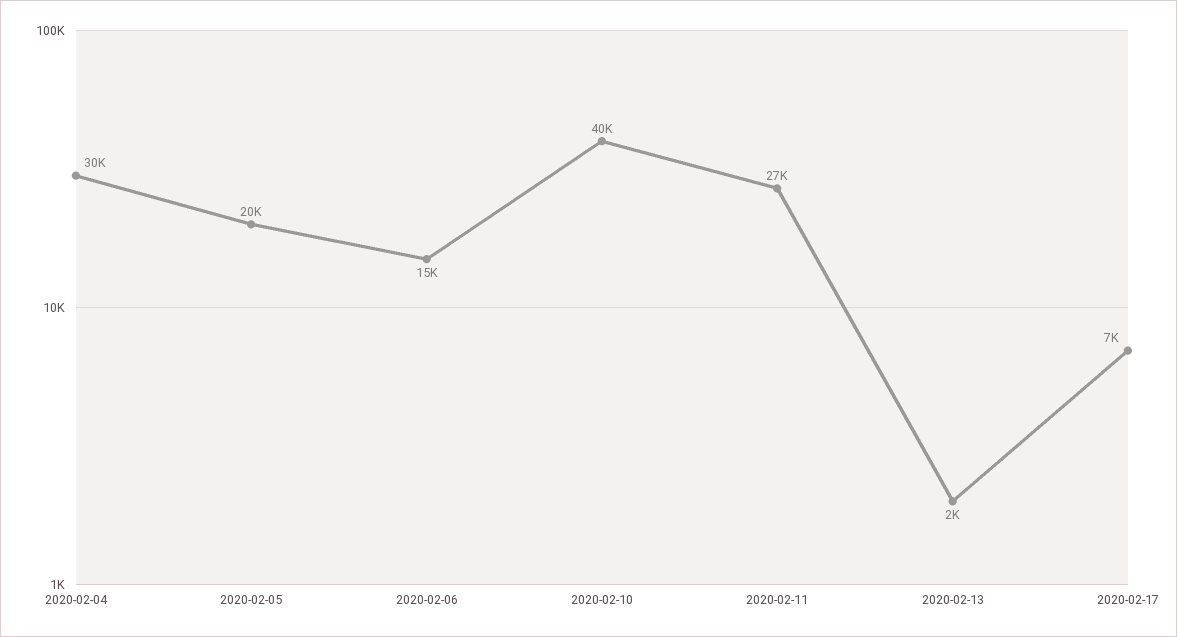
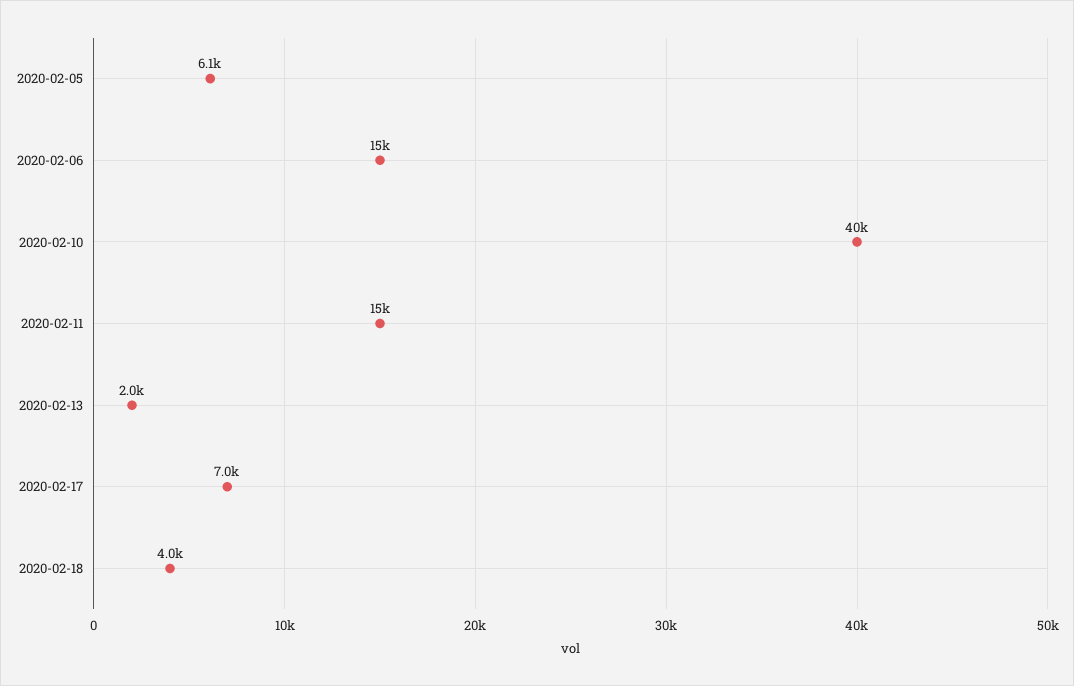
2020-02-04: 30000 -> none
2020-02-05: 20000 -> 6100
2020-02-11: 27000 -> 15000
2020-02-18: none -> 4000

